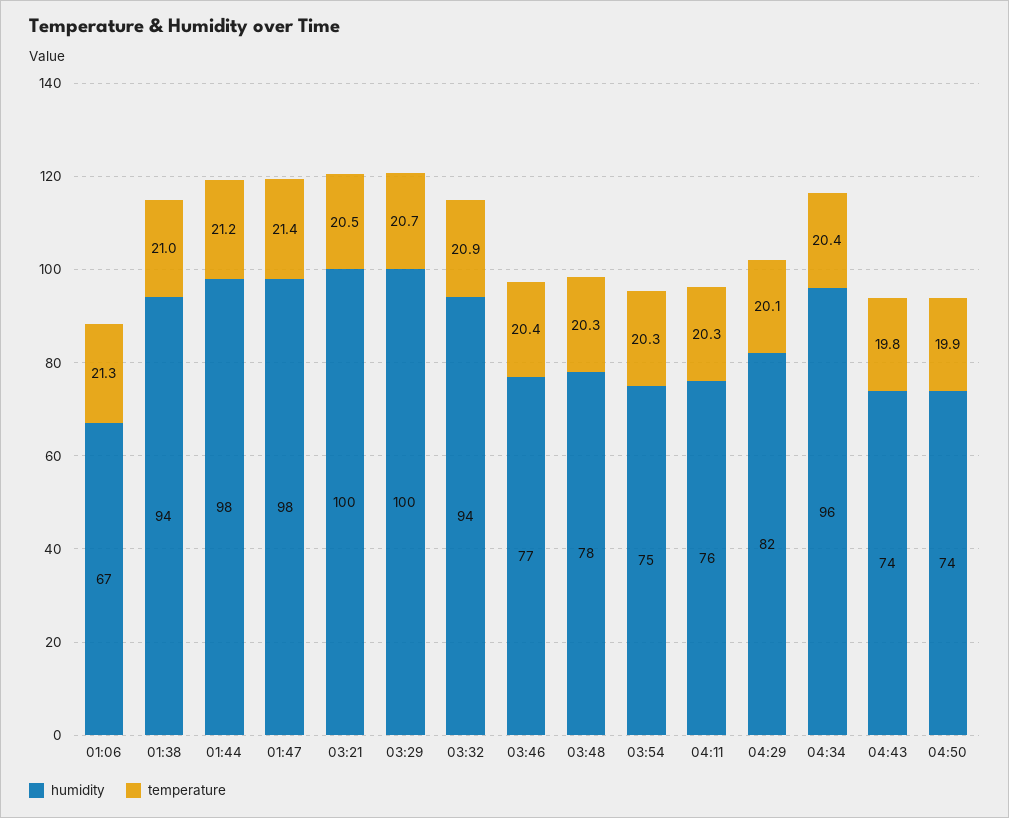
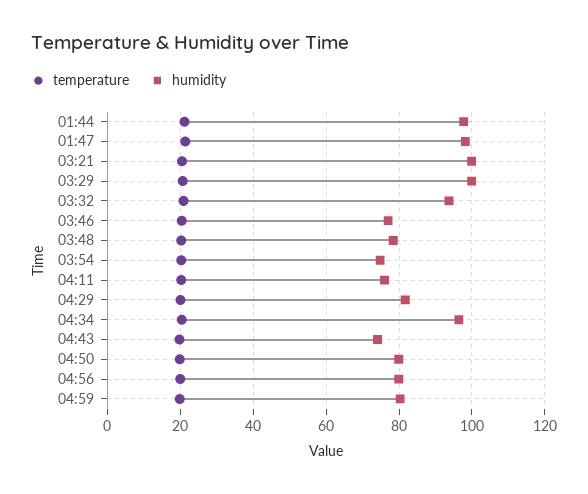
humidity, 01:06: 67 -> none
temperature, 01:06: 21.3 -> none
humidity, 01:38: 94 -> none
temperature, 01:38: 21 -> none
humidity, 04:50: 74 -> 80
temperature, 04:56: none -> 20
humidity, 04:56: none -> 80
temperature, 04:59: none -> 20
humidity, 04:59: none -> 80

